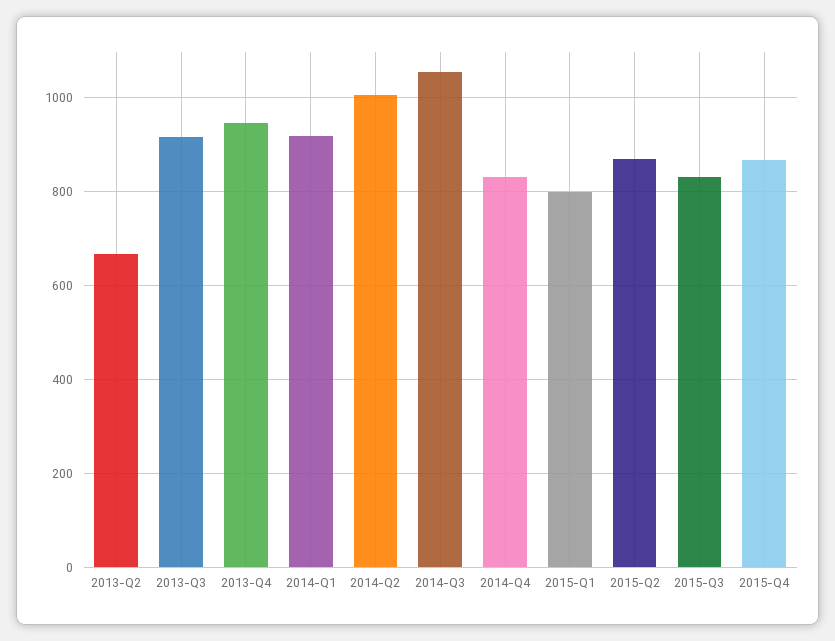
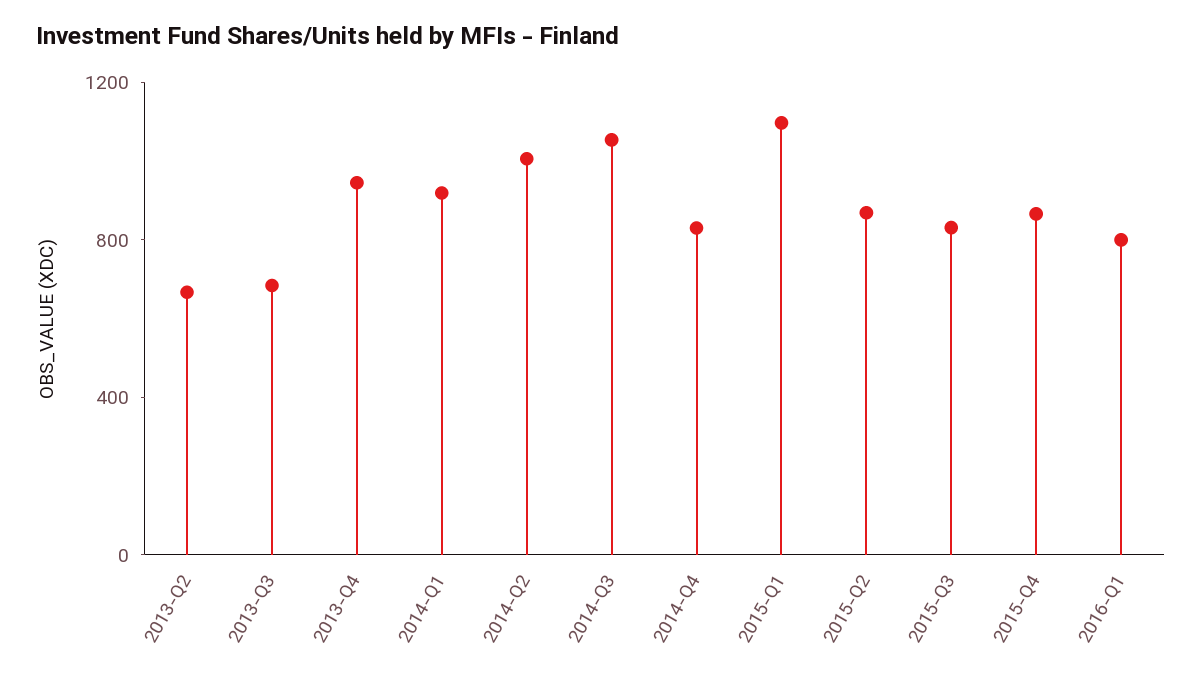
2013-Q3: 920 -> 700
2015-Q1: 800 -> 1100
2016-Q1: none -> 800

